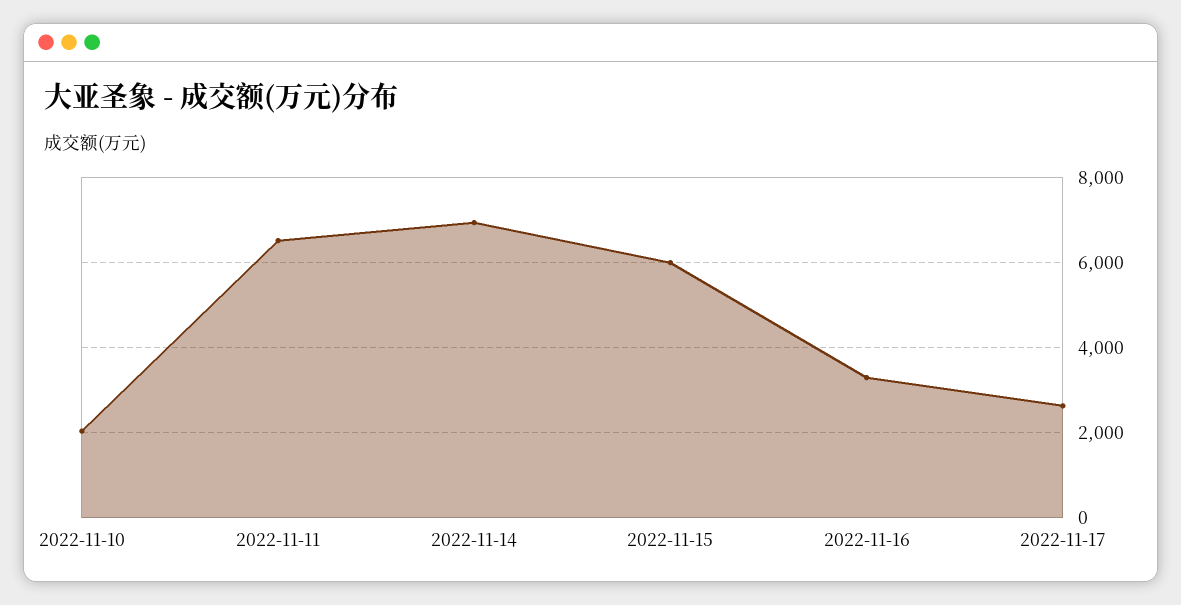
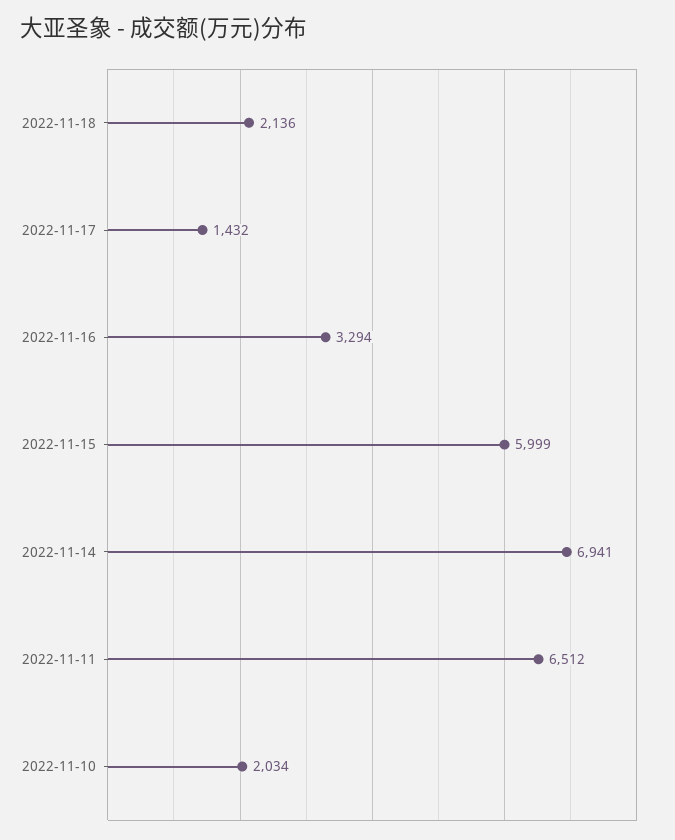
2022-11-17: 2600 -> 1432
2022-11-18: none -> 2136

